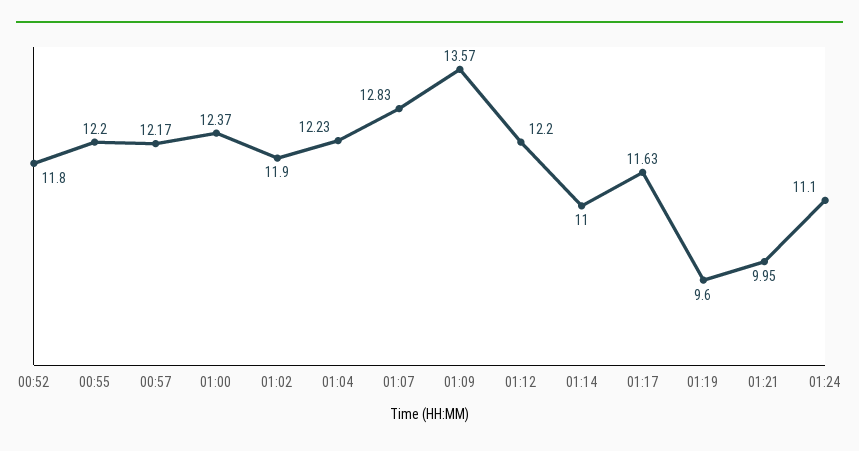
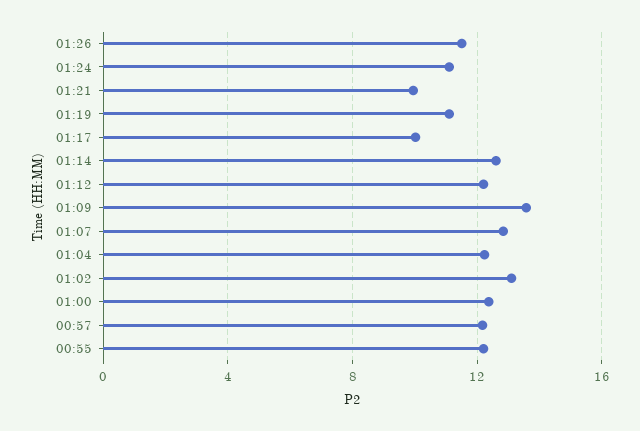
00:52: 11.8 -> none
01:02: 11.9 -> 13
01:14: 11 -> 12.5
01:17: 11.63 -> 10
01:19: 9.6 -> 11
01:26: none -> 11.5

